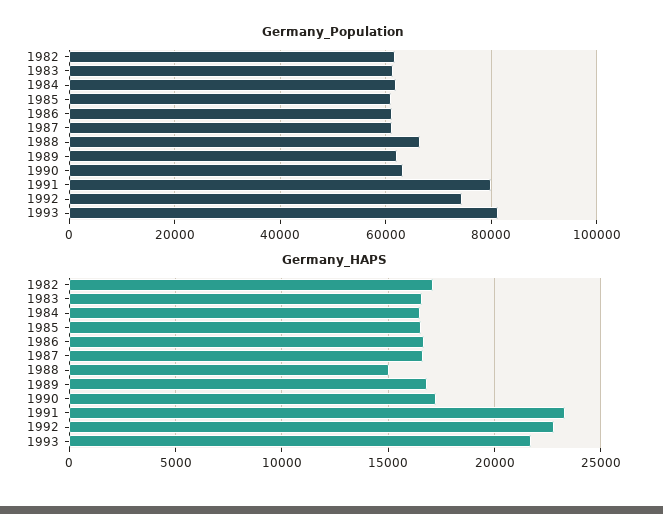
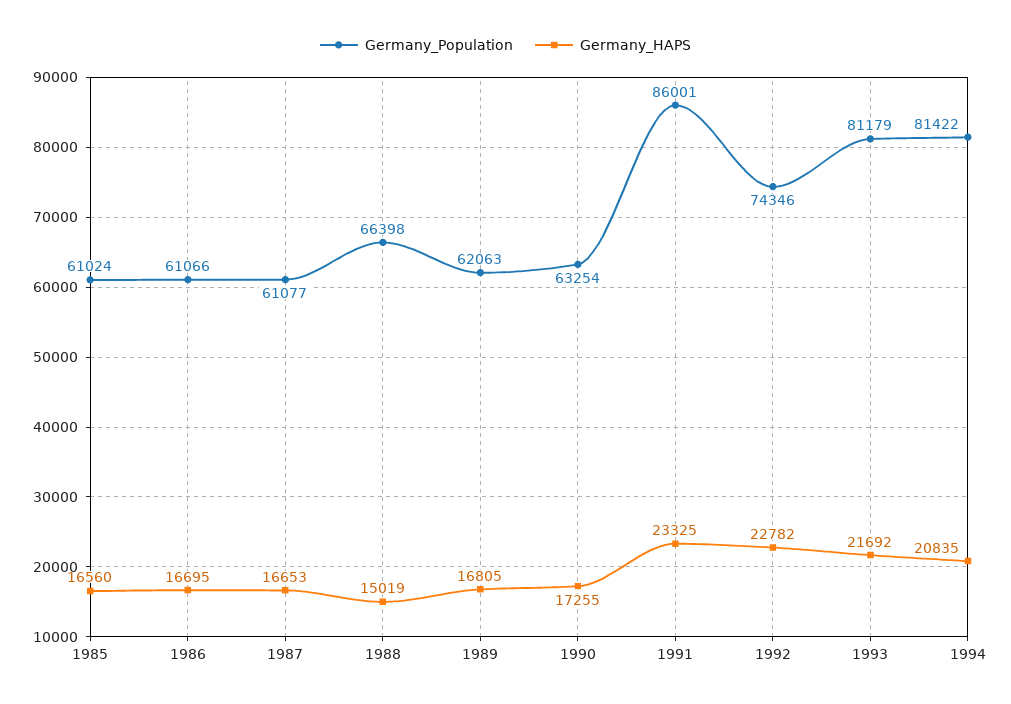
Germany_Population, 1982: 62000 -> none
Germany_Population, 1983: 62000 -> none
Germany_Population, 1984: 62000 -> none
Germany_Population, 1991: 80000 -> 86001
Germany_HAPS, 1982: 17000 -> none
Germany_HAPS, 1983: 16500 -> none
Germany_HAPS, 1984: 16500 -> none
Germany_Population, 1994: none -> 81422
Germany_HAPS, 1994: none -> 20835

